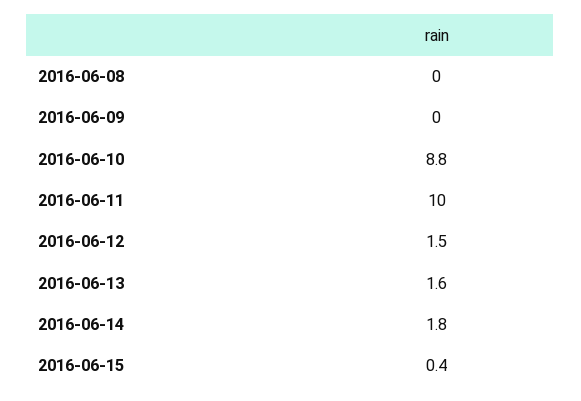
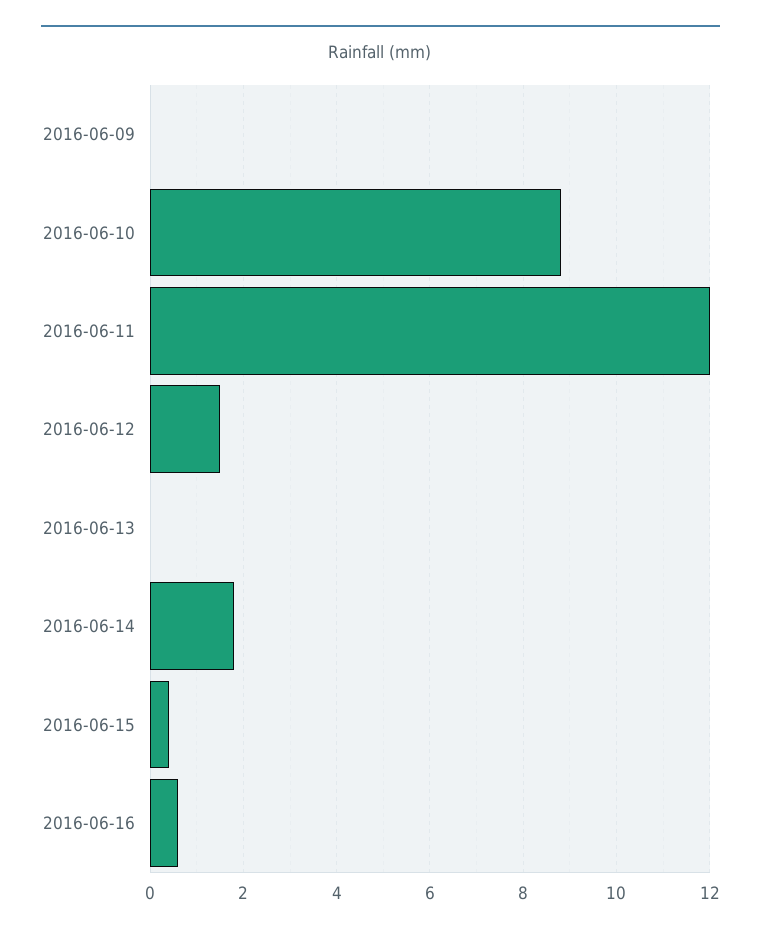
2016-06-08: 0 -> none
2016-06-11: 10 -> 12
2016-06-13: 1.6 -> 0
2016-06-16: none -> 0.5

